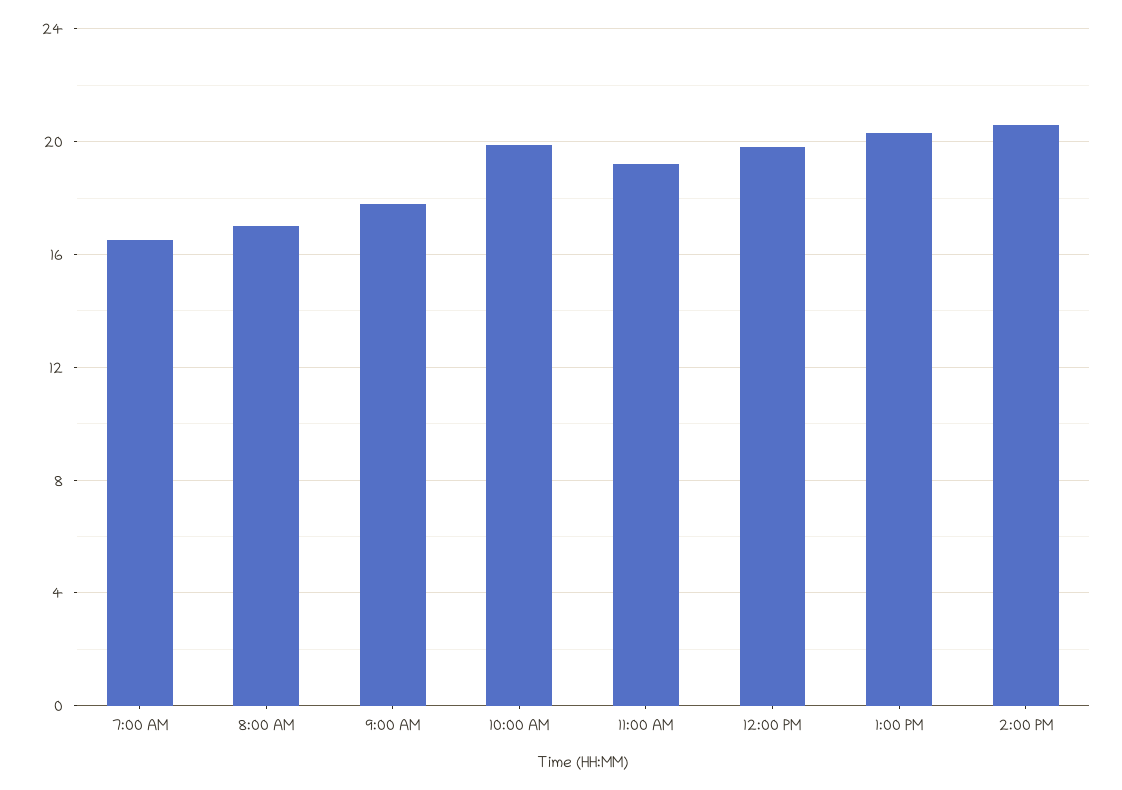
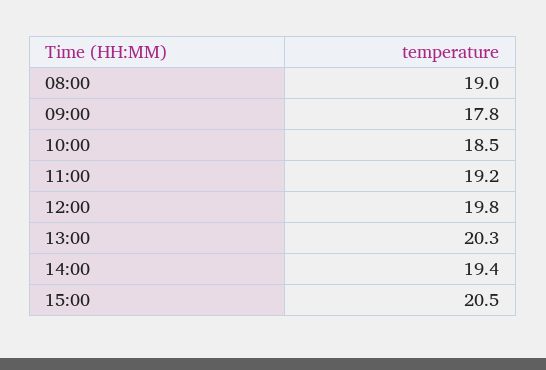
7:00 AM: 16.5 -> none
8:00 AM: 17 -> 19
10:00 AM: 20 -> 18.5
2:00 PM: 20.5 -> 19.4
15:00: none -> 20.5

